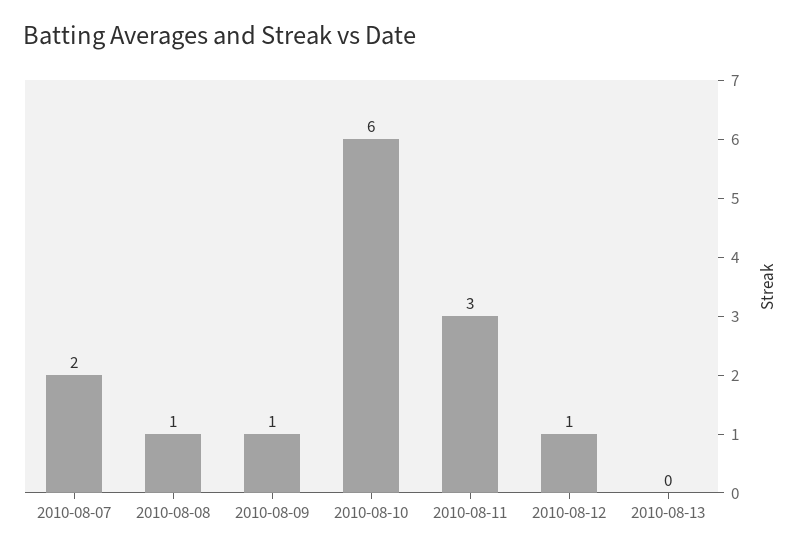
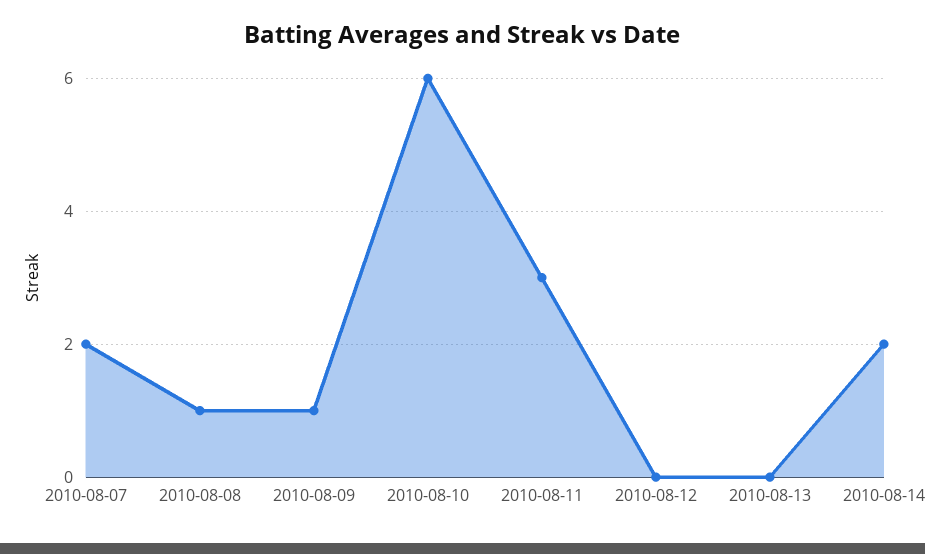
2010-08-12: 1 -> 0
2010-08-14: none -> 2

